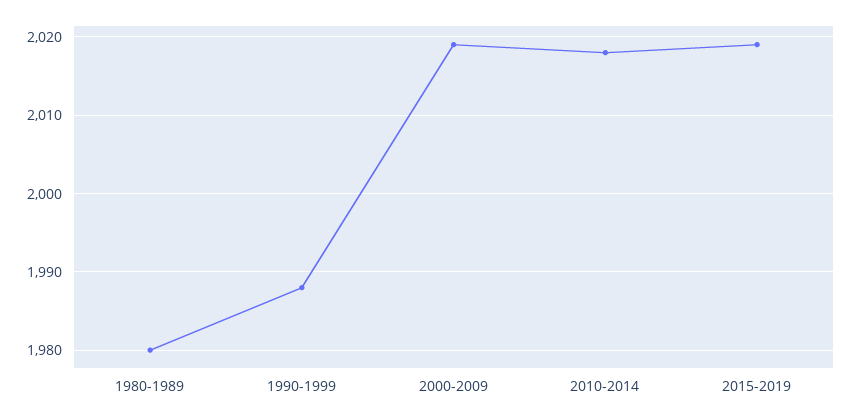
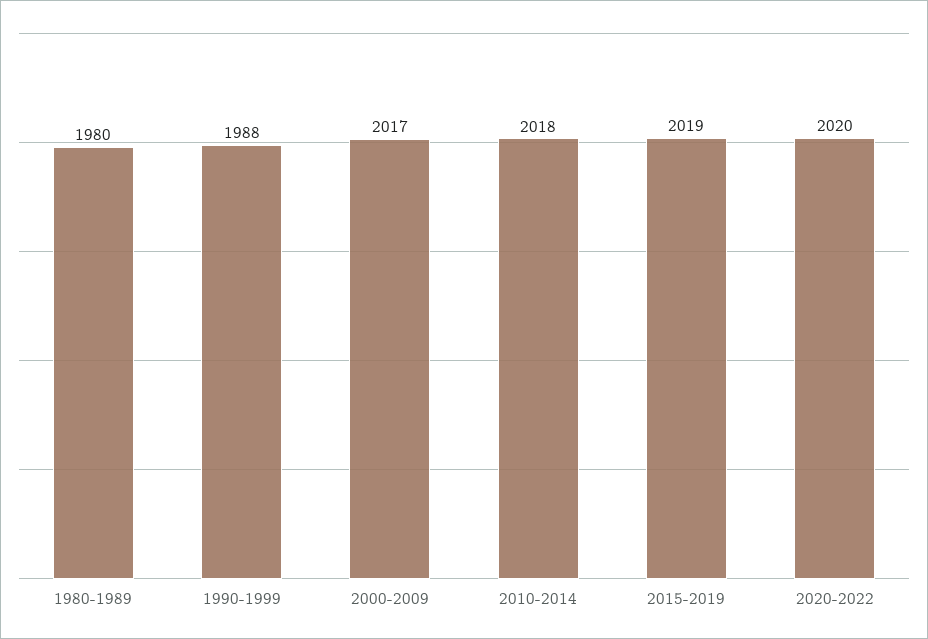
2000-2009: 2019 -> 2017
2020-2022: none -> 2020

